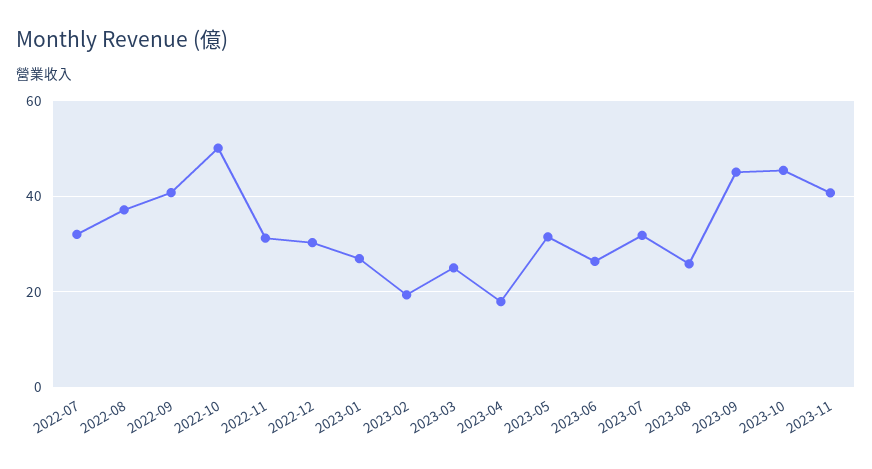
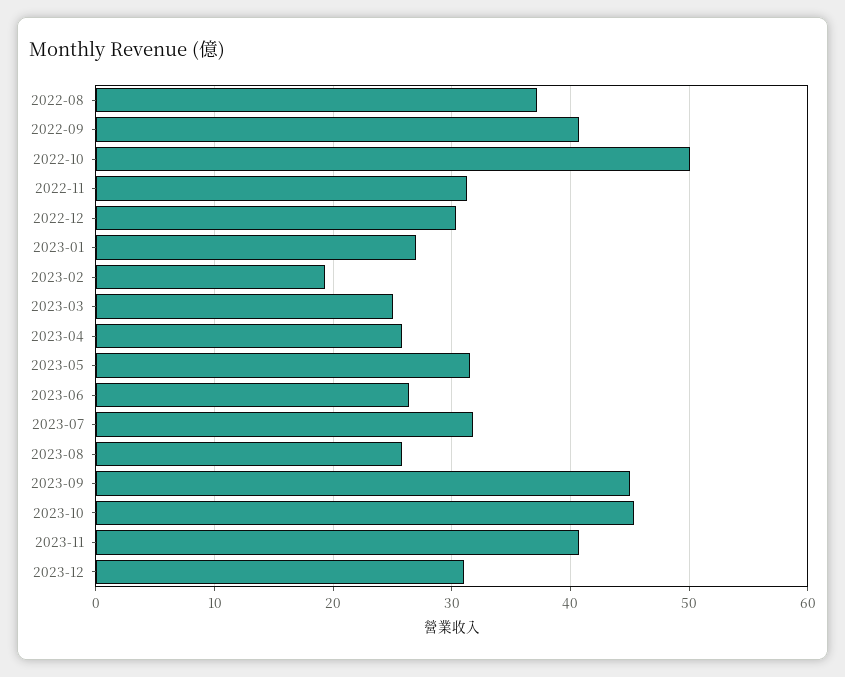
2022-07: 32 -> none
2023-04: 18 -> 26
2023-12: none -> 31

